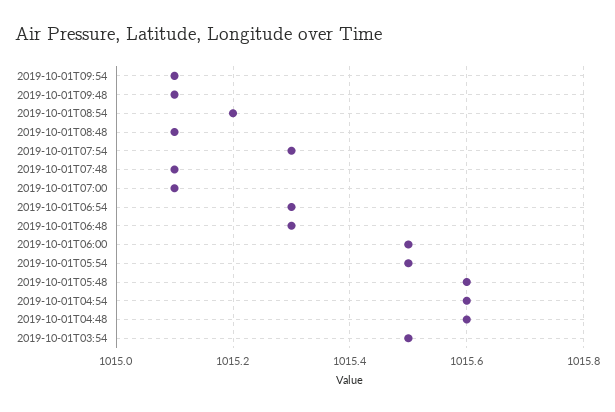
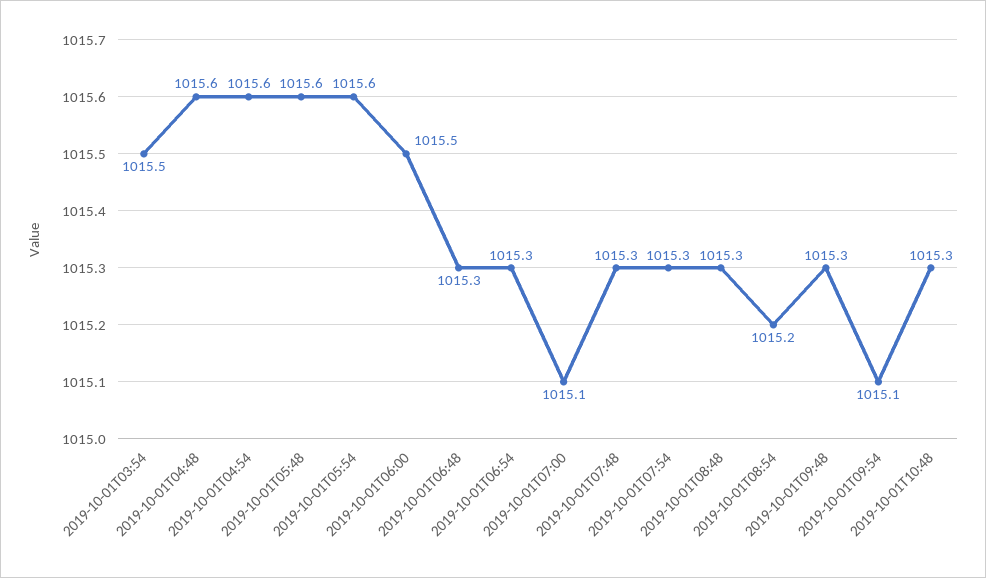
2019-10-01T09:48: 1015.1 -> 1015.3
2019-10-01T08:48: 1015.1 -> 1015.3
2019-10-01T07:48: 1015.1 -> 1015.3
2019-10-01T05:54: 1015.5 -> 1015.6
2019-10-01T10:48: none -> 1015.3

